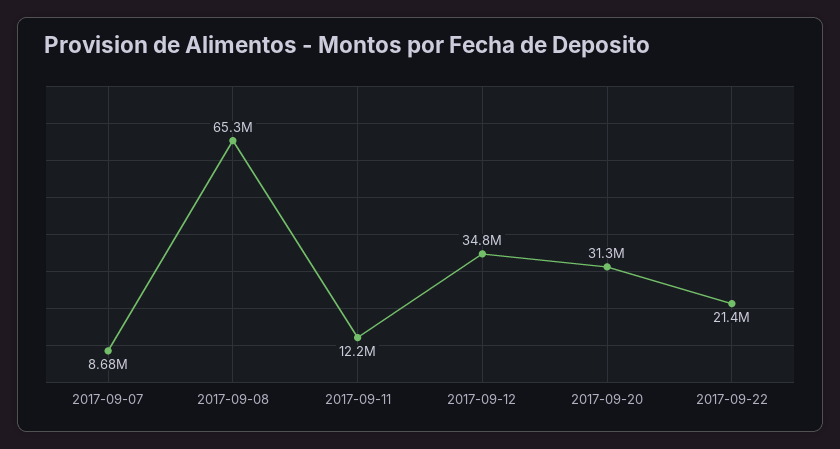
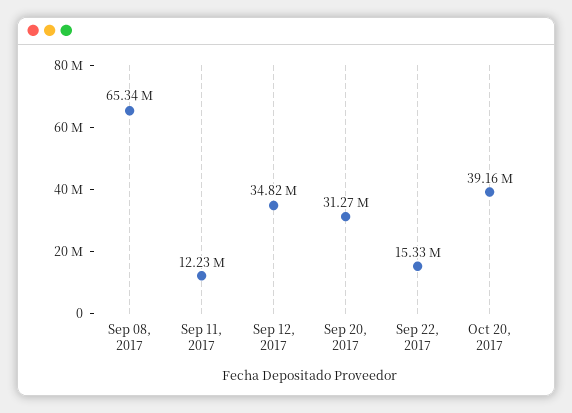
2017-09-07: 8680000 -> none
2017-09-22: 21400000 -> 15330000
Oct 20, 2017: none -> 39160000

